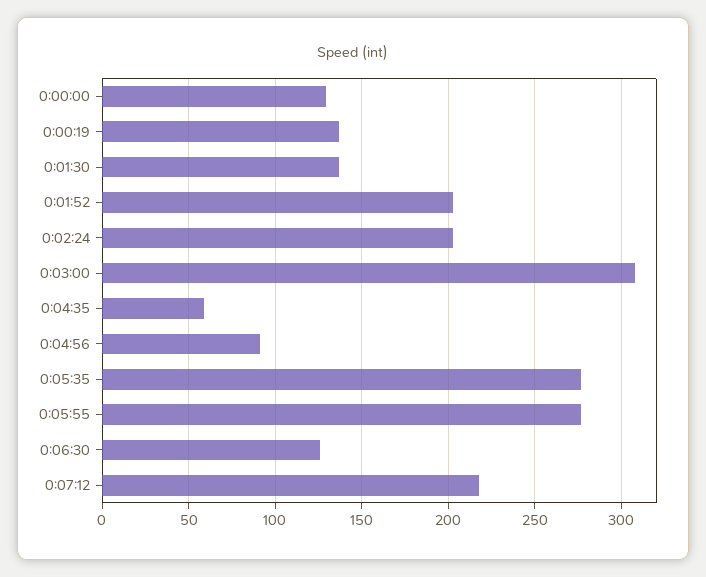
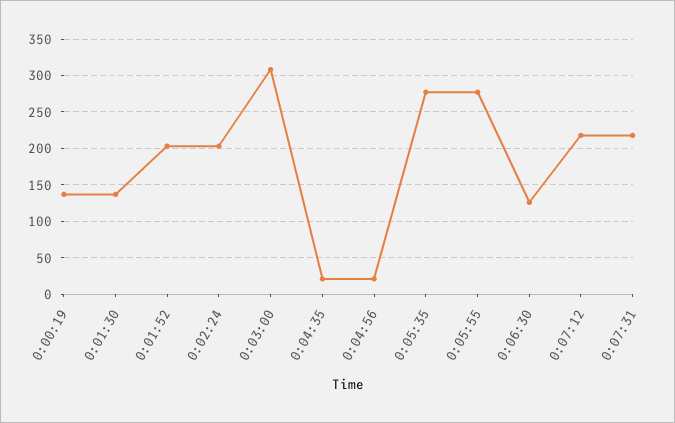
0:00:00: 130 -> none
0:04:35: 60 -> 20
0:04:56: 90 -> 20
0:07:31: none -> 220

